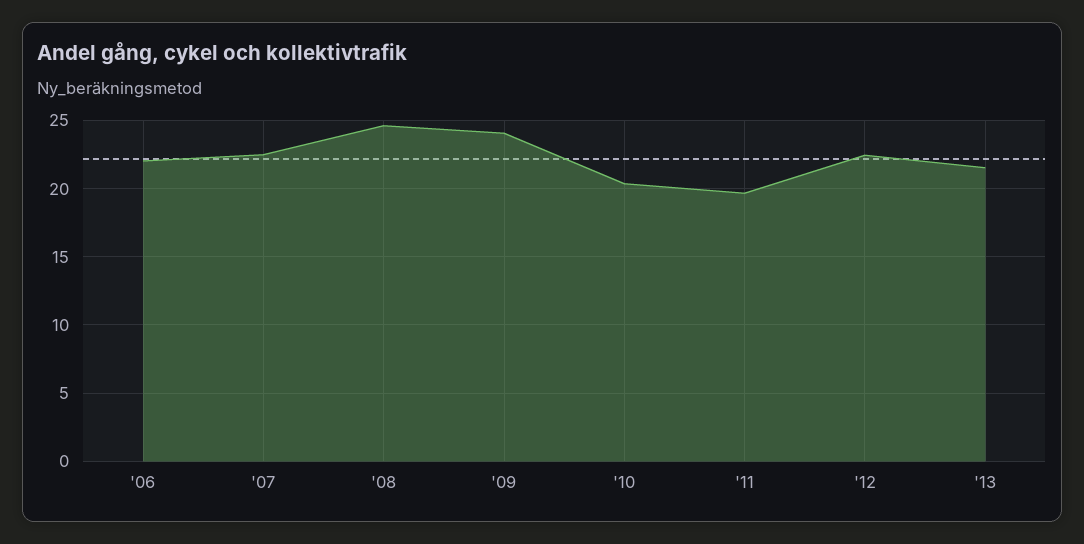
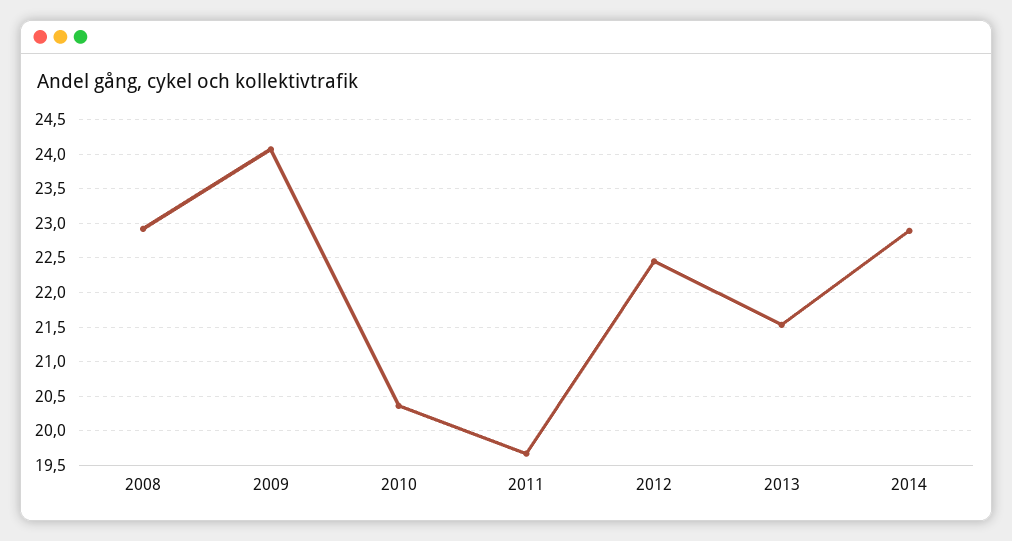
'06: 22 -> none
'07: 22.5 -> none
'08: 24.5 -> 22.9
2014: none -> 22.9

